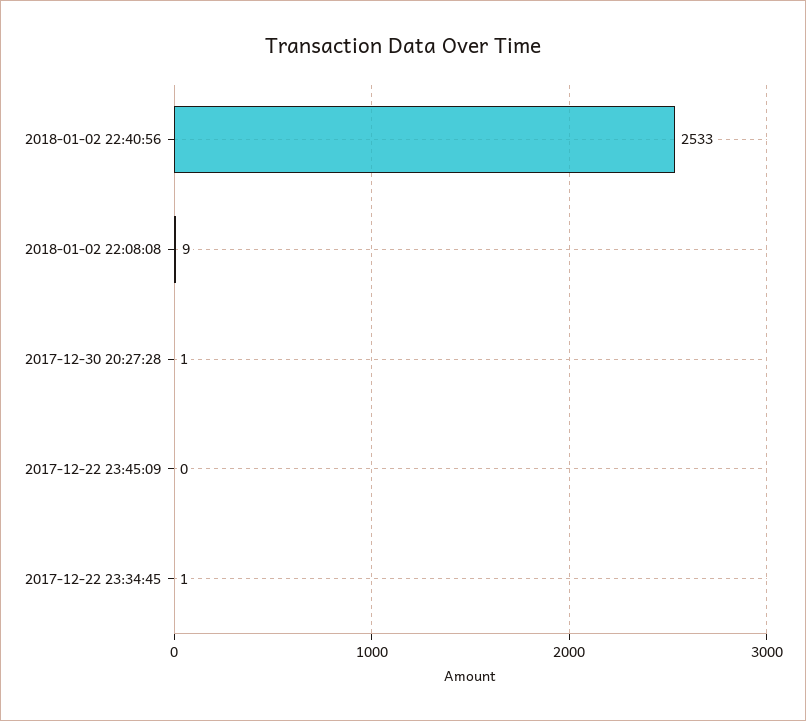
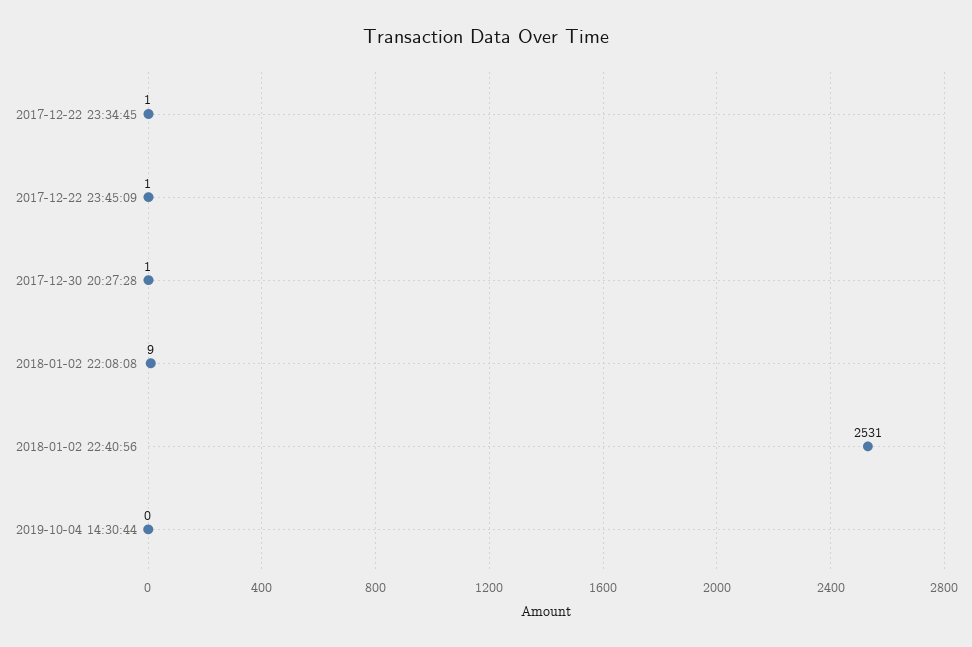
2018-01-02 22:40:56: 2533 -> 2531
2017-12-22 23:45:09: 0 -> 1
2019-10-04 14:30:44: none -> 0

